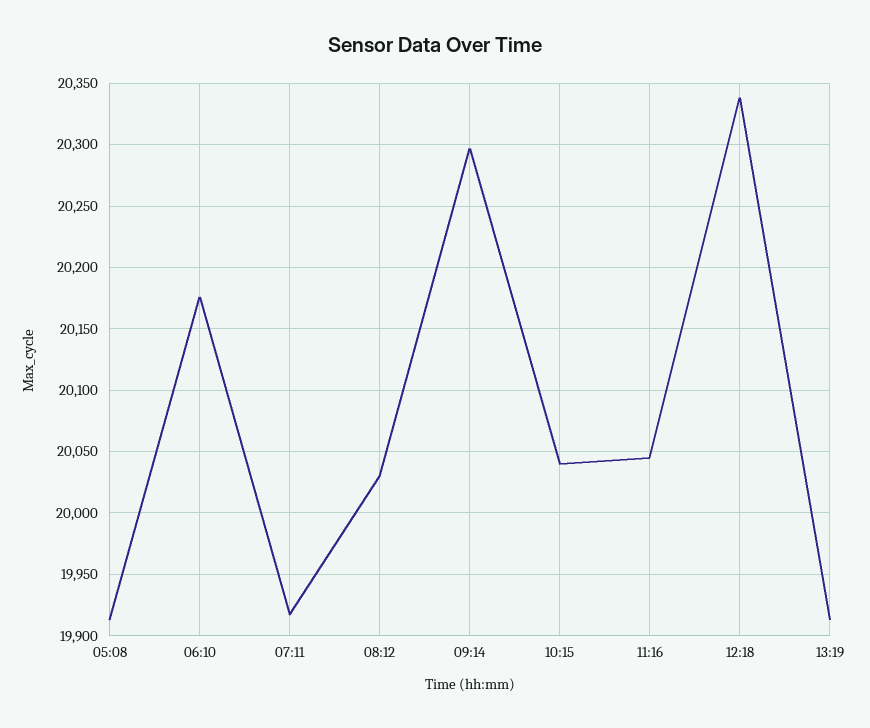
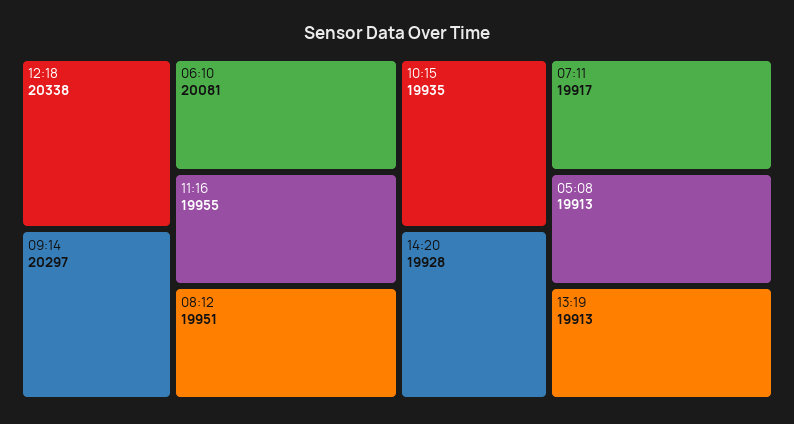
06:10: 20175 -> 20081
08:12: 20030 -> 19951
10:15: 20040 -> 19935
11:16: 20045 -> 19955
14:20: none -> 19928

